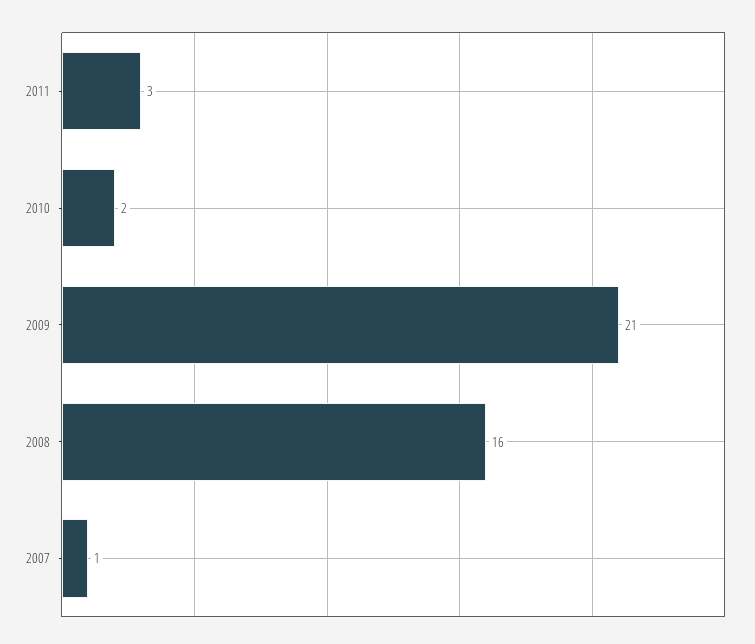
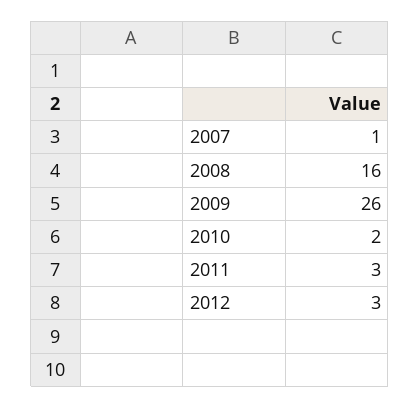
2009: 21 -> 26
2012: none -> 3

